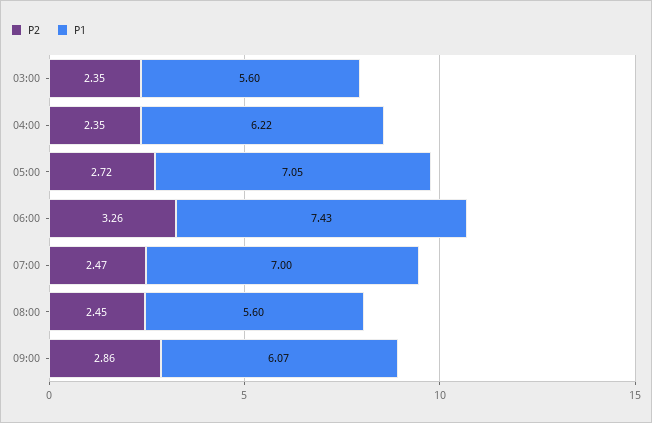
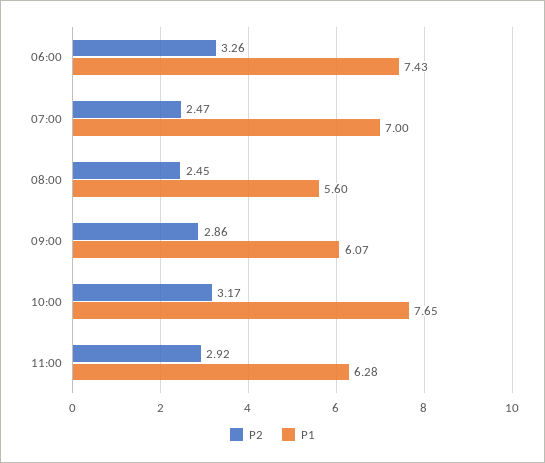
P2, 03:00: 2.35 -> none
P1, 03:00: 5.6 -> none
P2, 04:00: 2.35 -> none
P1, 04:00: 6.22 -> none
P2, 05:00: 2.72 -> none
P1, 05:00: 7.05 -> none
P2, 10:00: none -> 3.17
P1, 10:00: none -> 7.65
P2, 11:00: none -> 2.92
P1, 11:00: none -> 6.28

